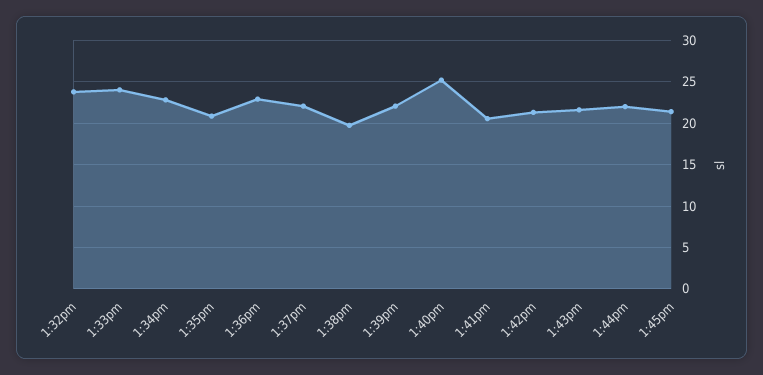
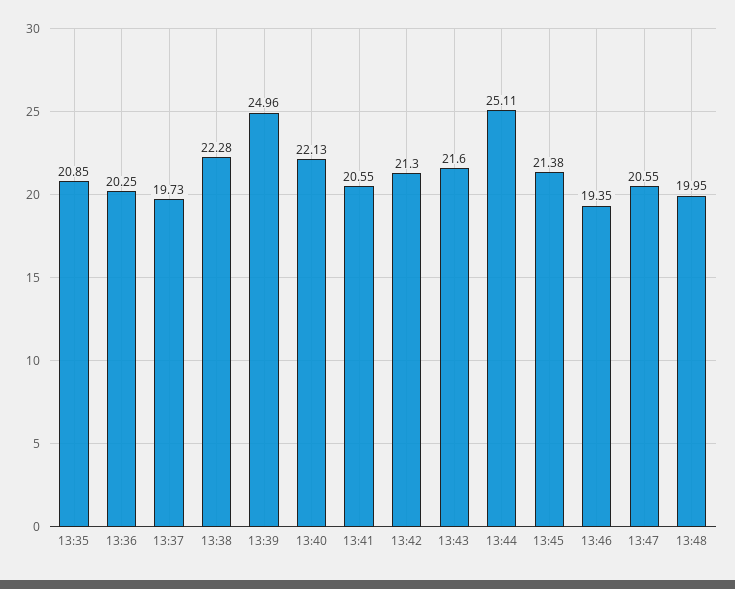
1:32pm: 24 -> none
1:33pm: 24 -> none
1:34pm: 23 -> none
1:36pm: 23 -> 20.25
1:37pm: 22 -> 19.73
1:38pm: 20 -> 22.28
1:39pm: 22 -> 24.96
1:40pm: 25 -> 22.13
1:44pm: 22 -> 25.11
13:46: none -> 19.35
13:47: none -> 20.55
13:48: none -> 19.95

